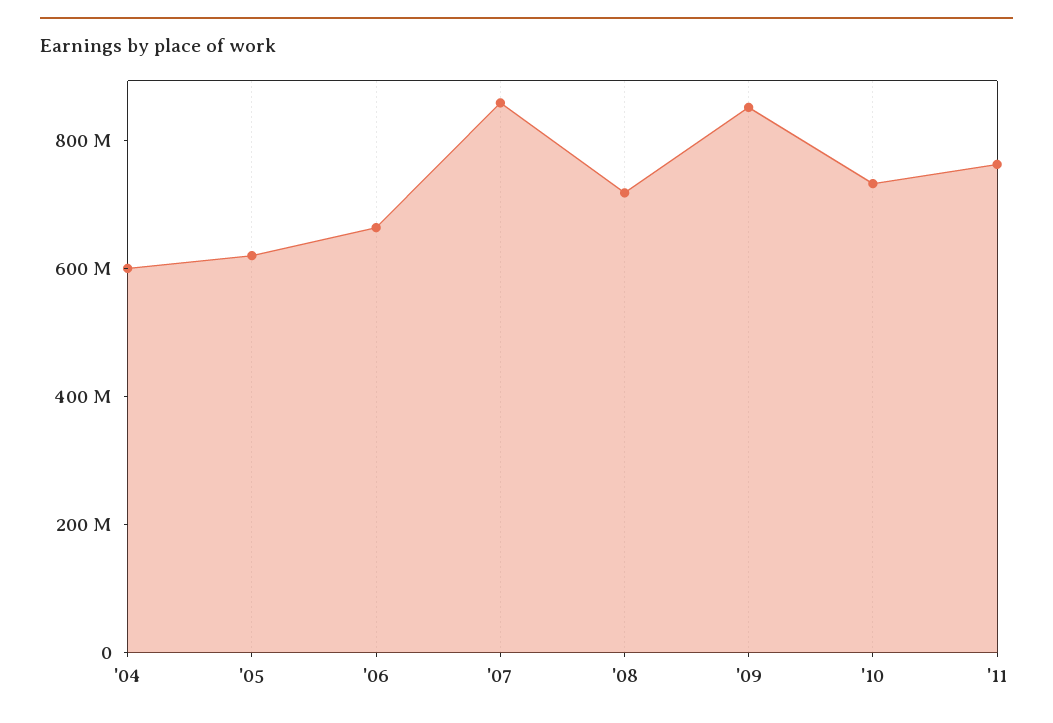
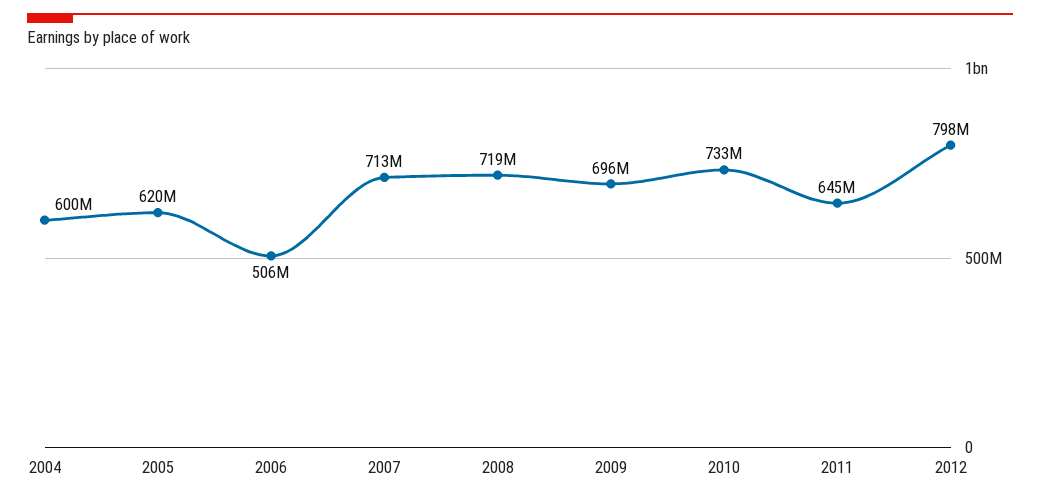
'06: 650000000 -> 506000000
'07: 850000000 -> 713000000
'09: 850000000 -> 696000000
'11: 750000000 -> 645000000
2012: none -> 798000000

